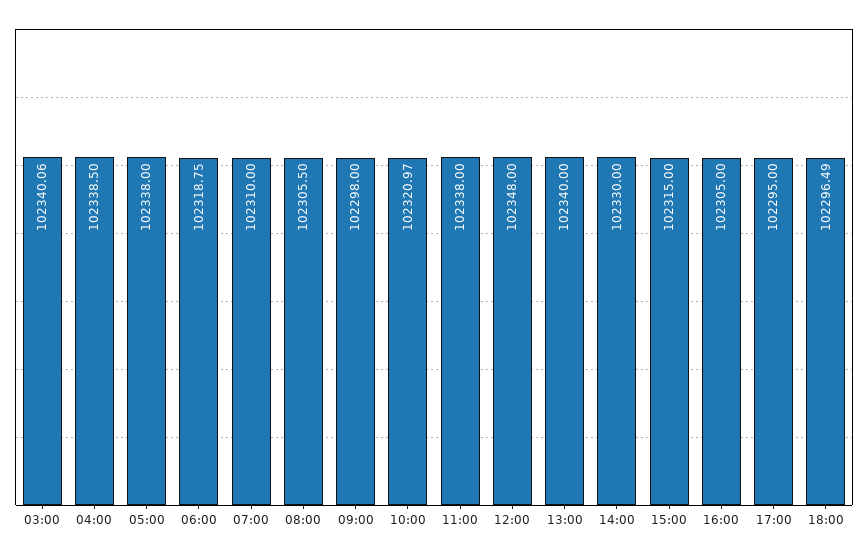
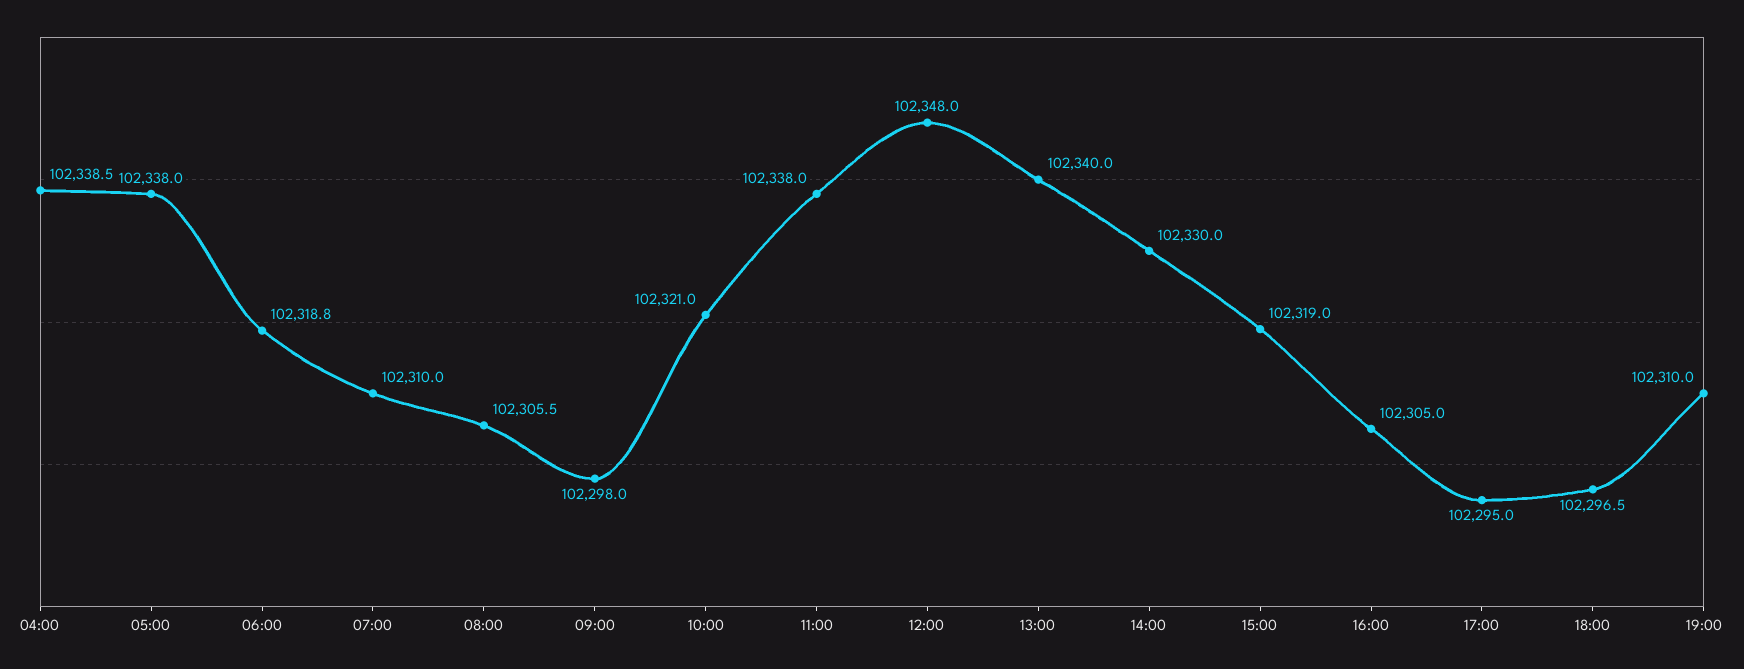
03:00: 102340.06 -> none
15:00: 102315 -> 102319
19:00: none -> 102310

